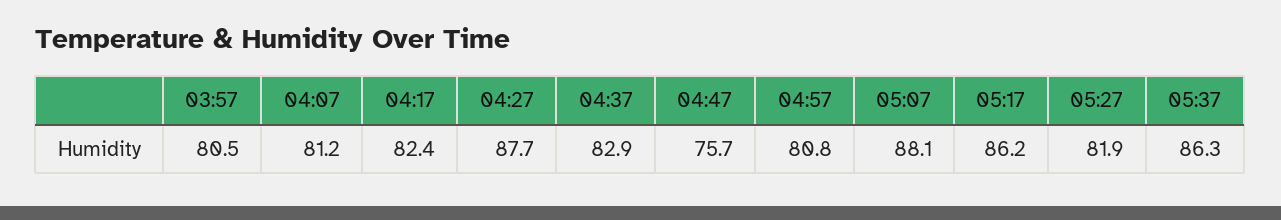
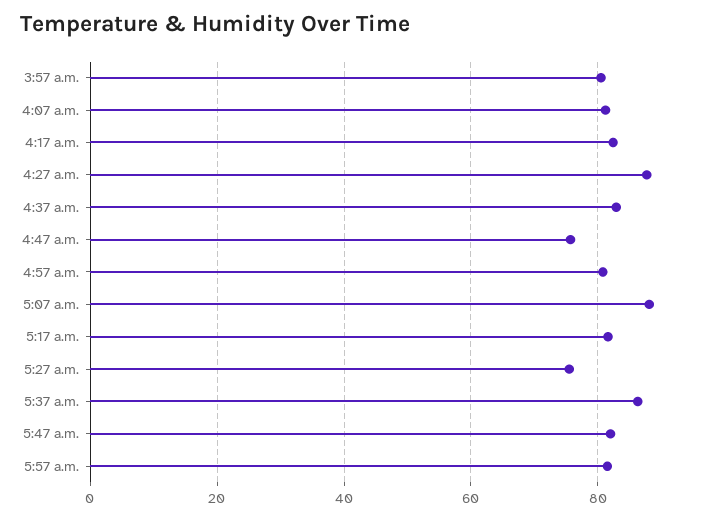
05:17: 86.2 -> 82
05:27: 81.9 -> 76
5:47 a.m.: none -> 82
5:57 a.m.: none -> 82

